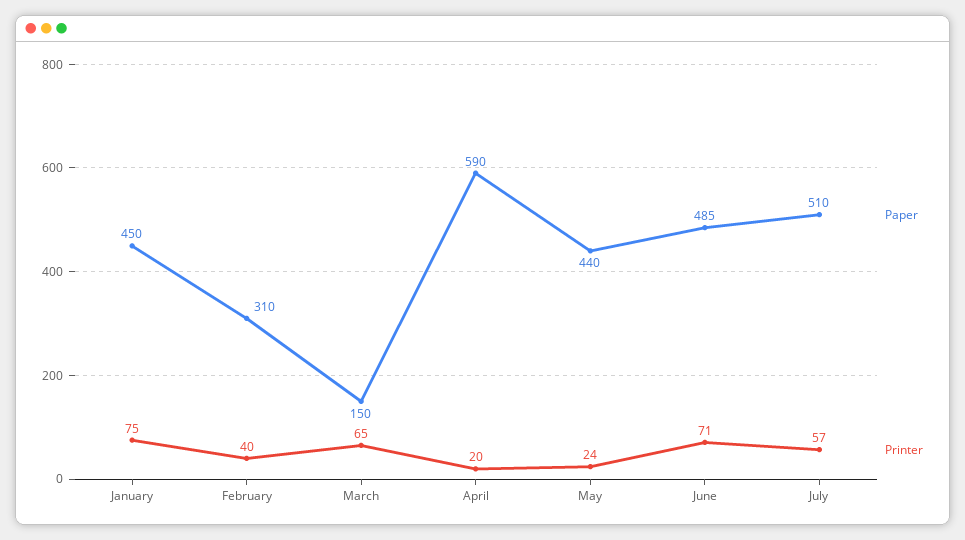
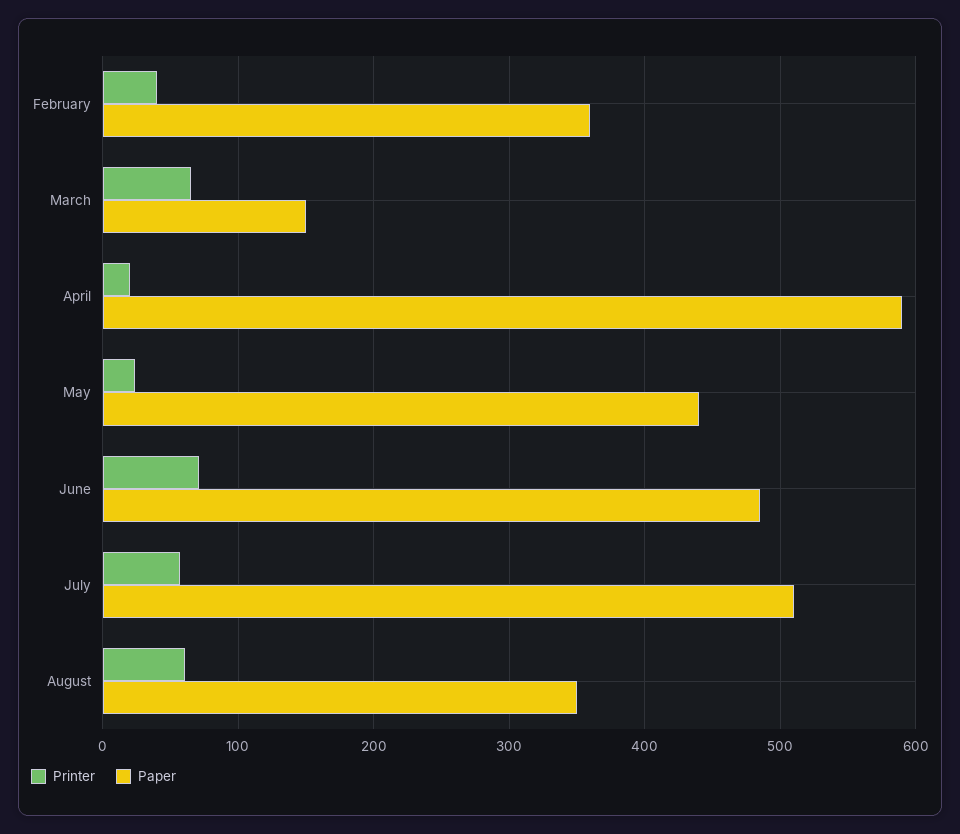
Paper, January: 450 -> none
Printer, January: 75 -> none
Paper, February: 310 -> 360
Printer, August: none -> 60
Paper, August: none -> 350

